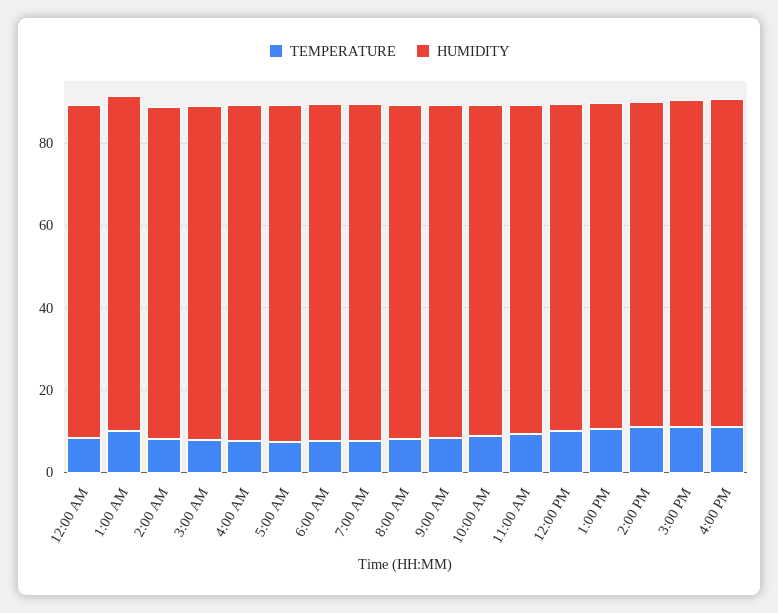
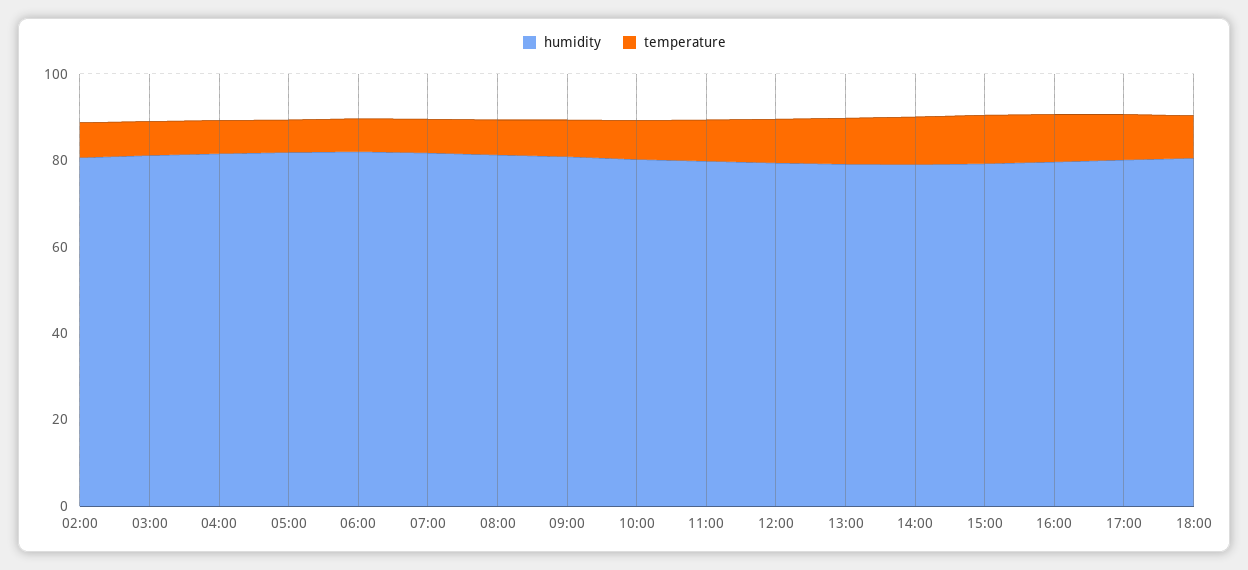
TEMPERATURE, 12:00 AM: 10 -> none
HUMIDITY, 12:00 AM: 80 -> none
TEMPERATURE, 1:00 AM: 10 -> none
HUMIDITY, 1:00 AM: 80 -> none
HUMIDITY, 17:00: none -> 80
TEMPERATURE, 17:00: none -> 10
HUMIDITY, 18:00: none -> 80
TEMPERATURE, 18:00: none -> 10

